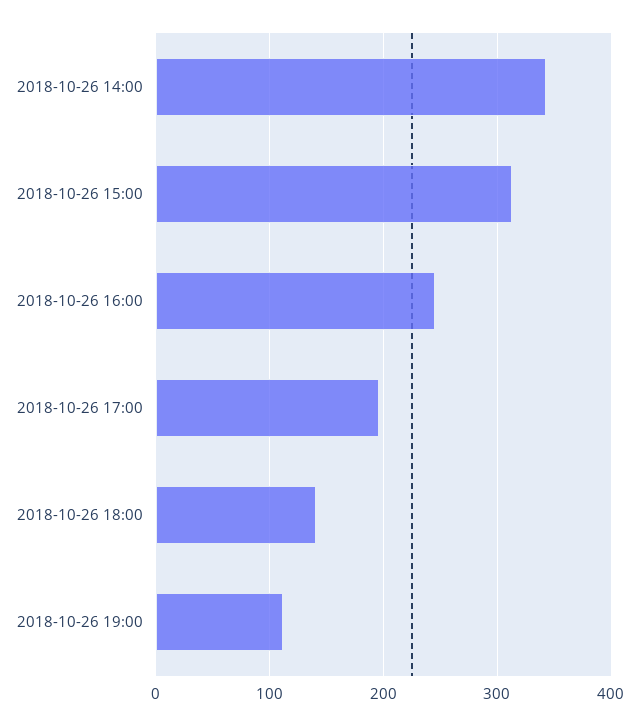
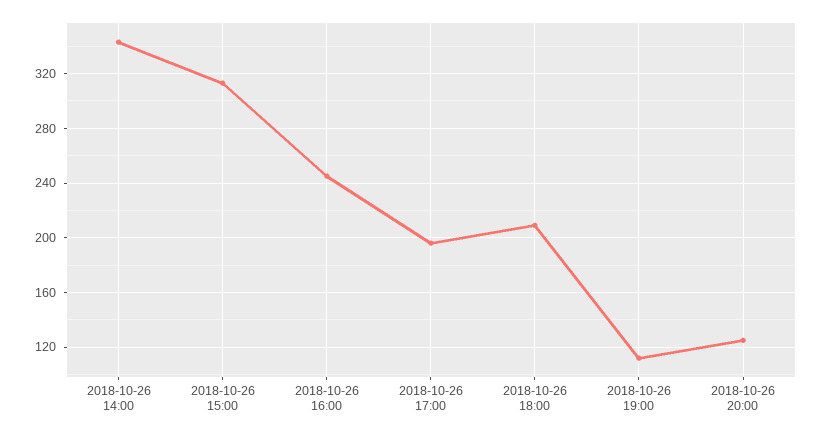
2018-10-26 18:00: 140 -> 210
2018-10-26 20:00: none -> 125

